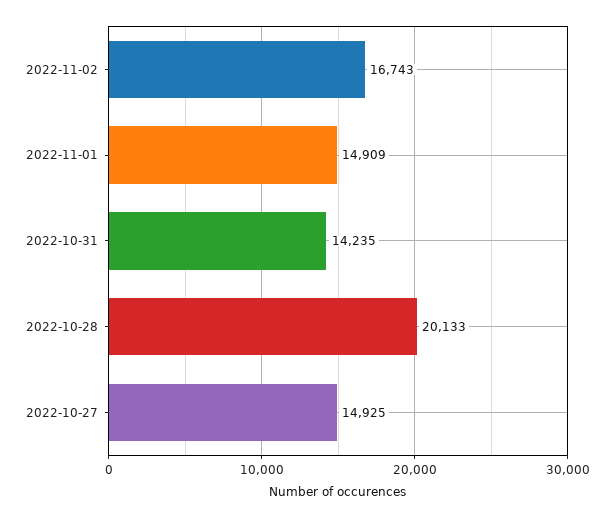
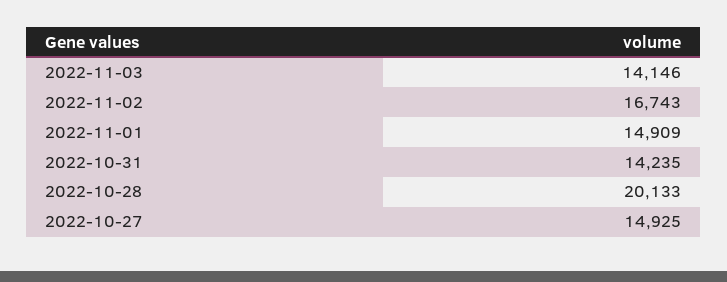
2022-11-03: none -> 14146

